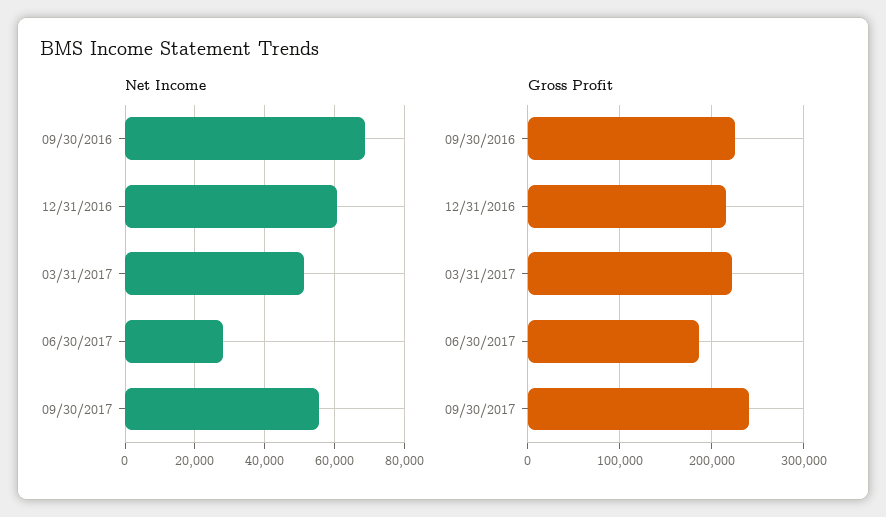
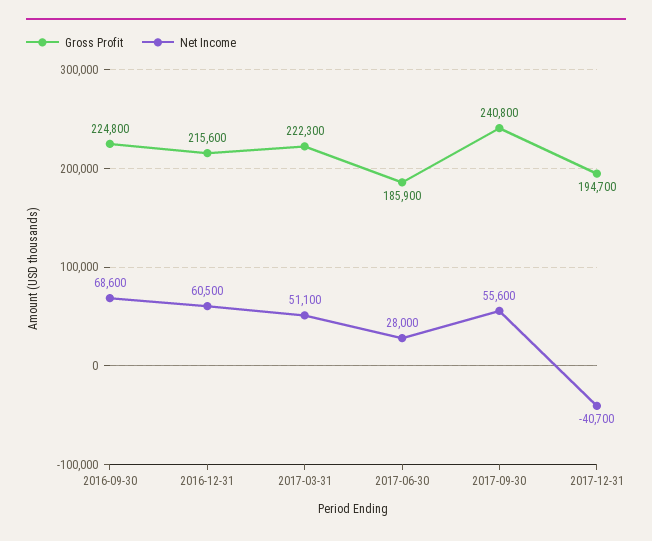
Gross Profit, 2017-12-31: none -> 194700
Net Income, 2017-12-31: none -> -40700

